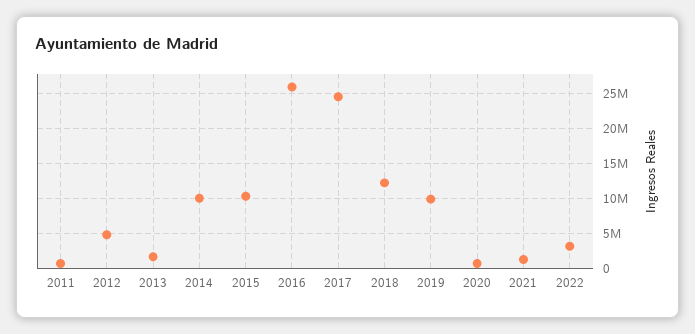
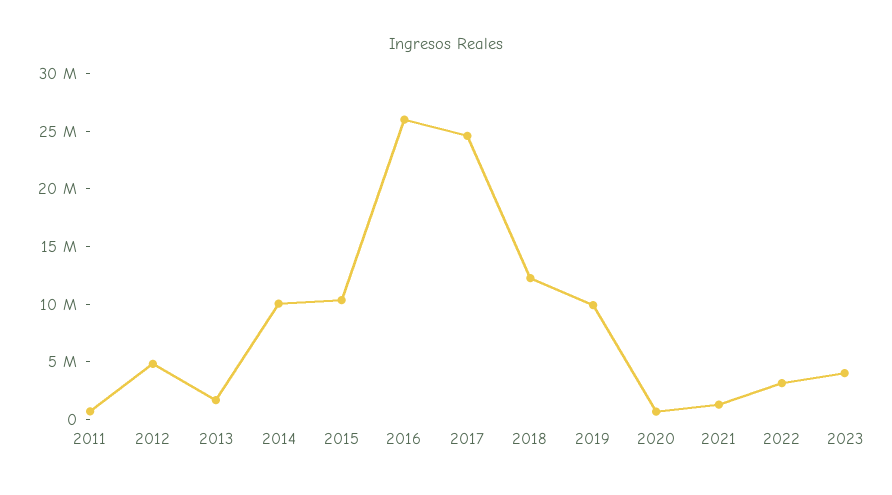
2023: none -> 4000000

